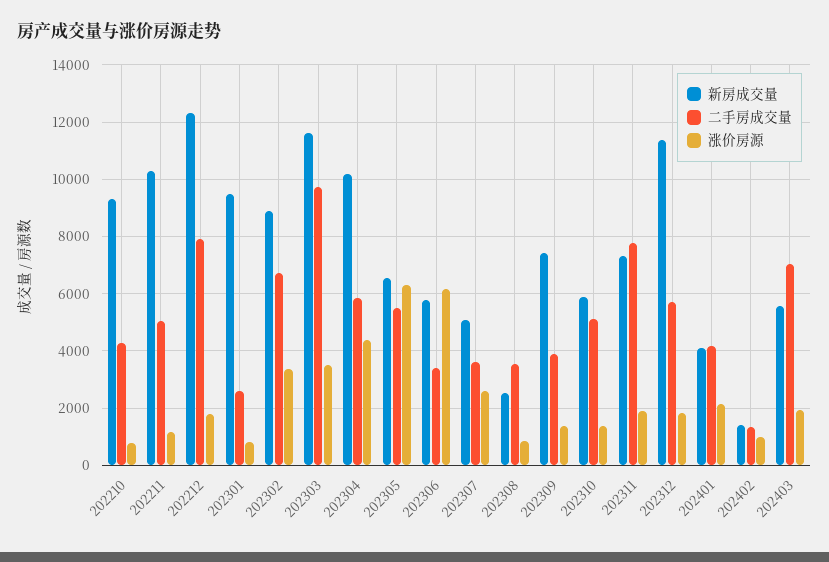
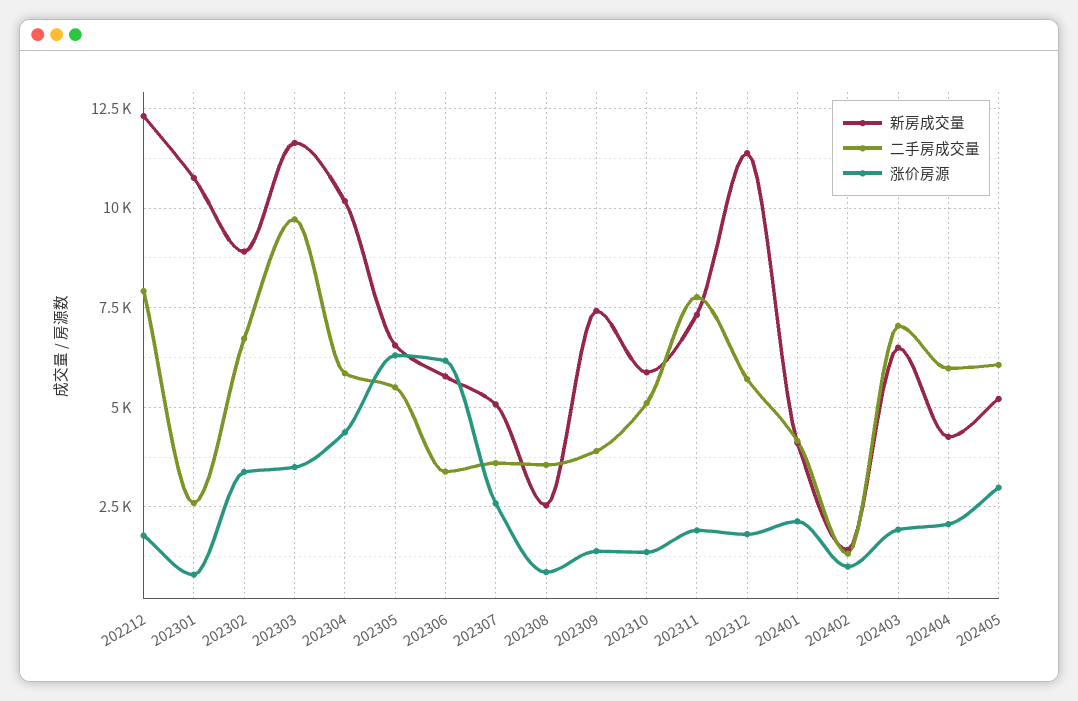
新房成交量, 202210: 9250 -> none
二手房成交量, 202210: 4250 -> none
涨价房源, 202210: 750 -> none
新房成交量, 202211: 10250 -> none
二手房成交量, 202211: 5000 -> none
涨价房源, 202211: 1250 -> none
新房成交量, 202301: 9500 -> 10750
新房成交量, 202403: 5500 -> 6500
新房成交量, 202404: none -> 4250
二手房成交量, 202404: none -> 6000
涨价房源, 202404: none -> 2000
新房成交量, 202405: none -> 5250
二手房成交量, 202405: none -> 6000
涨价房源, 202405: none -> 3000

